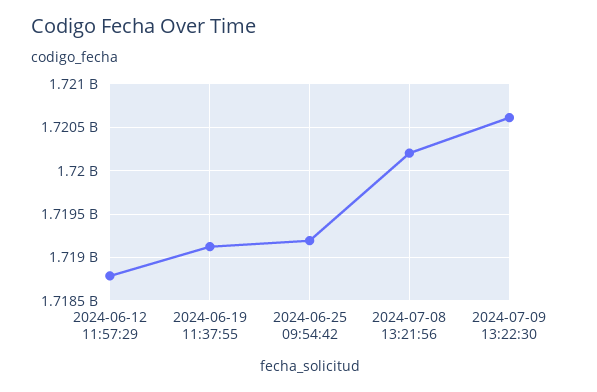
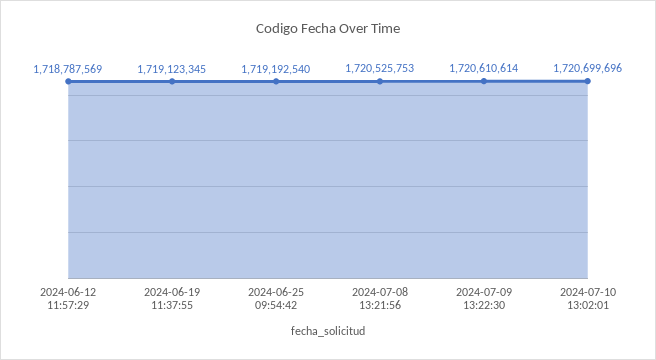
2024-07-08 13:21:56: 1720200000 -> 1720525753
2024-07-10 13:02:01: none -> 1720699696

